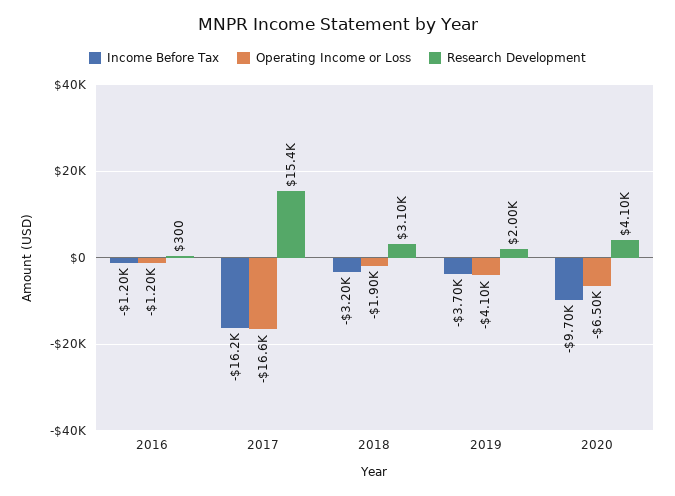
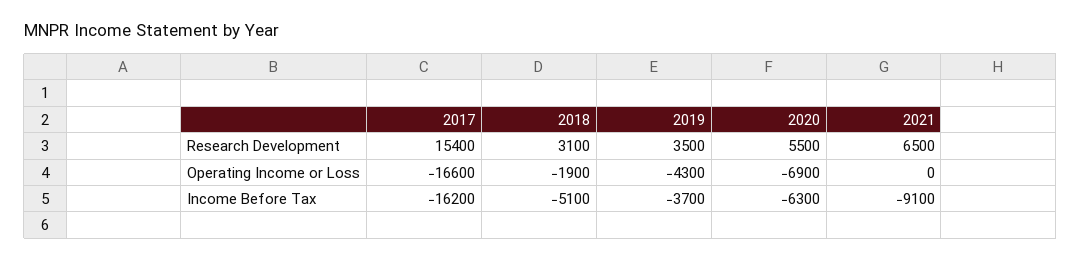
Income Before Tax, 2016: -1200 -> none
Operating Income or Loss, 2016: -1200 -> none
Research Development, 2016: 300 -> none
Income Before Tax, 2018: -3200 -> -5100
Operating Income or Loss, 2019: -4100 -> -4300
Research Development, 2019: 2000 -> 3500
Income Before Tax, 2020: -9700 -> -6300
Operating Income or Loss, 2020: -6500 -> -6900
Research Development, 2020: 4100 -> 5500
Research Development, 2021: none -> 6500
Operating Income or Loss, 2021: none -> 0
Income Before Tax, 2021: none -> -9100

